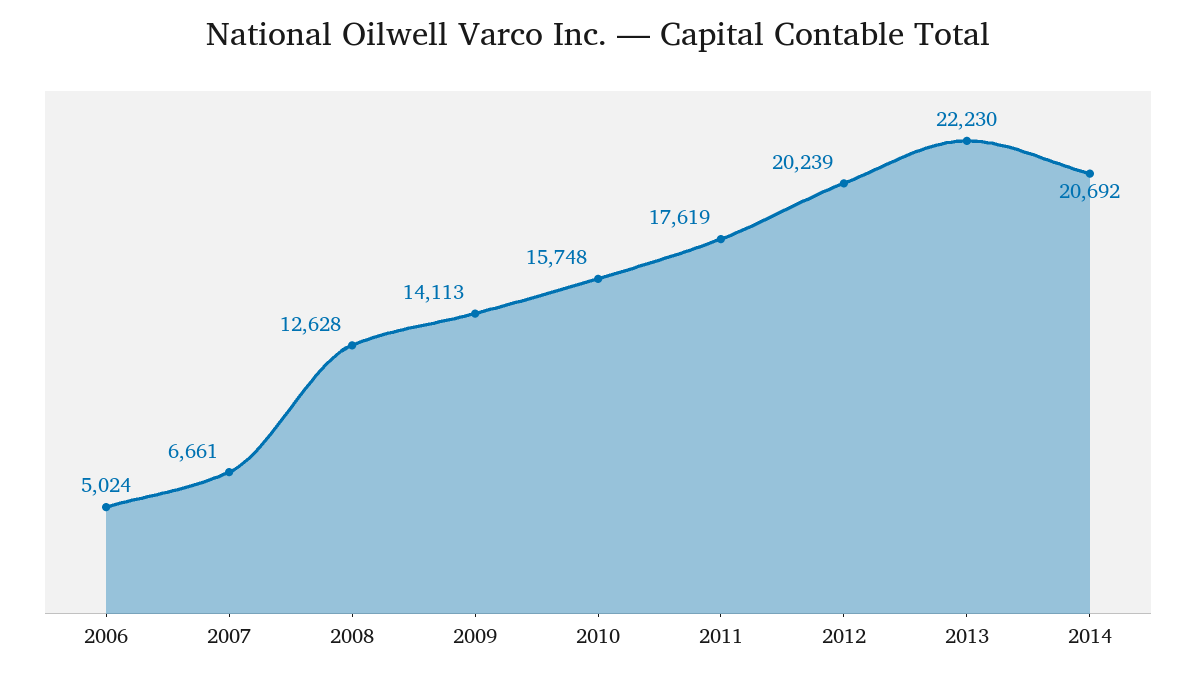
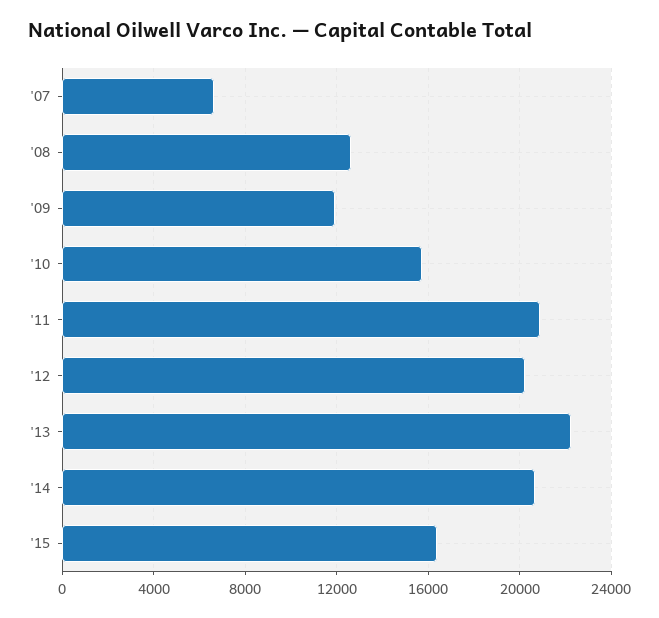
2006: 5024 -> none
2009: 14113 -> 12000
2011: 17619 -> 21000
'15: none -> 16500

